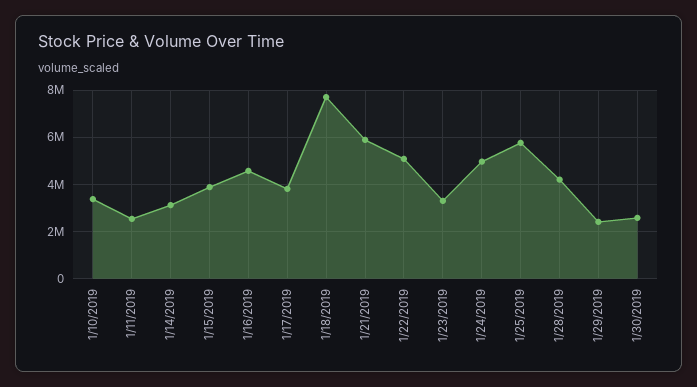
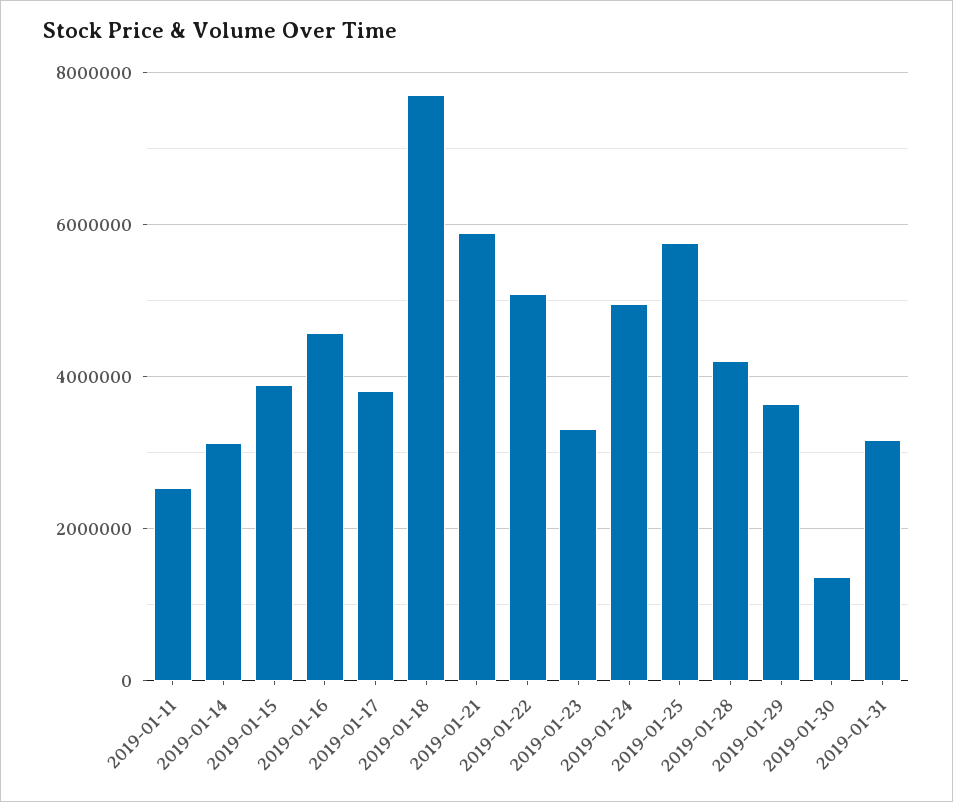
1/10/2019: 3500000 -> none
1/29/2019: 2500000 -> 3600000
1/30/2019: 2500000 -> 1400000
2019-01-31: none -> 3200000

